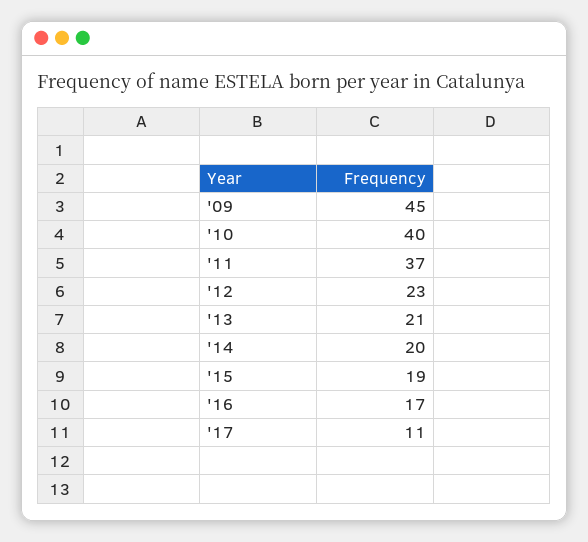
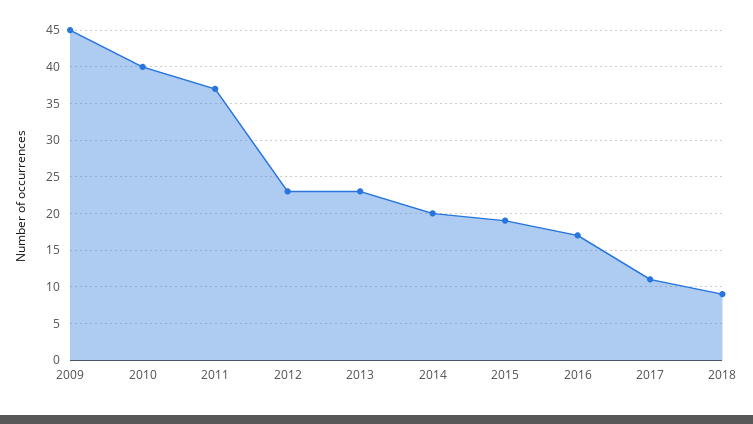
'13: 21 -> 23
2018: none -> 9

